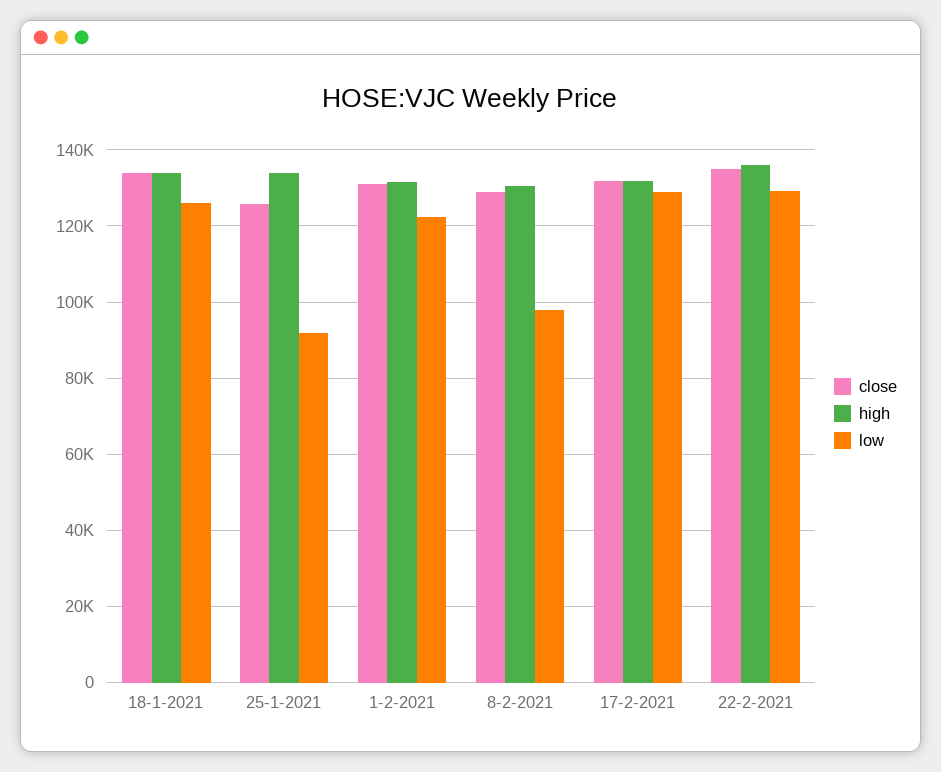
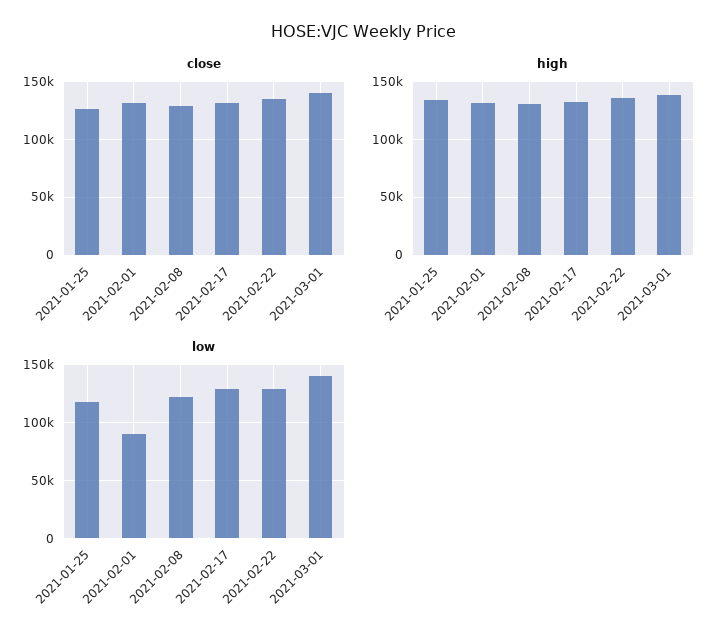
close, 18-1-2021: 134000 -> none
high, 18-1-2021: 134000 -> none
low, 18-1-2021: 126000 -> none
low, 25-1-2021: 92000 -> 120000
low, 1-2-2021: 122000 -> 90000
low, 8-2-2021: 98000 -> 120000
close, 2021-03-01: none -> 140000
high, 2021-03-01: none -> 140000
low, 2021-03-01: none -> 140000

